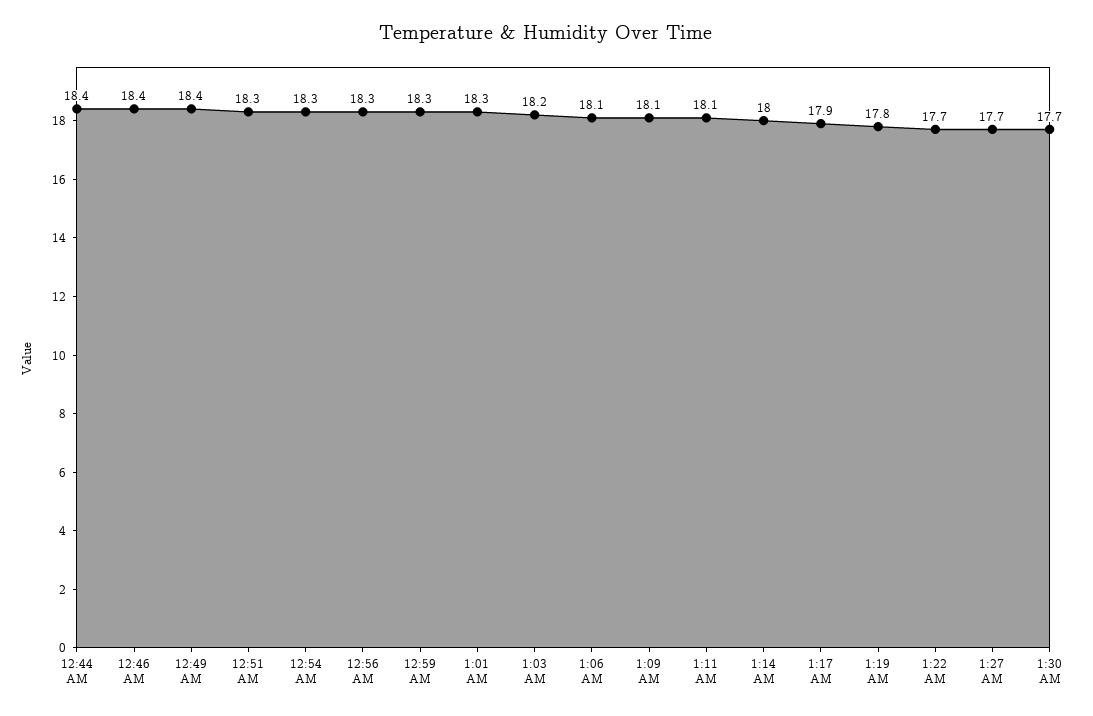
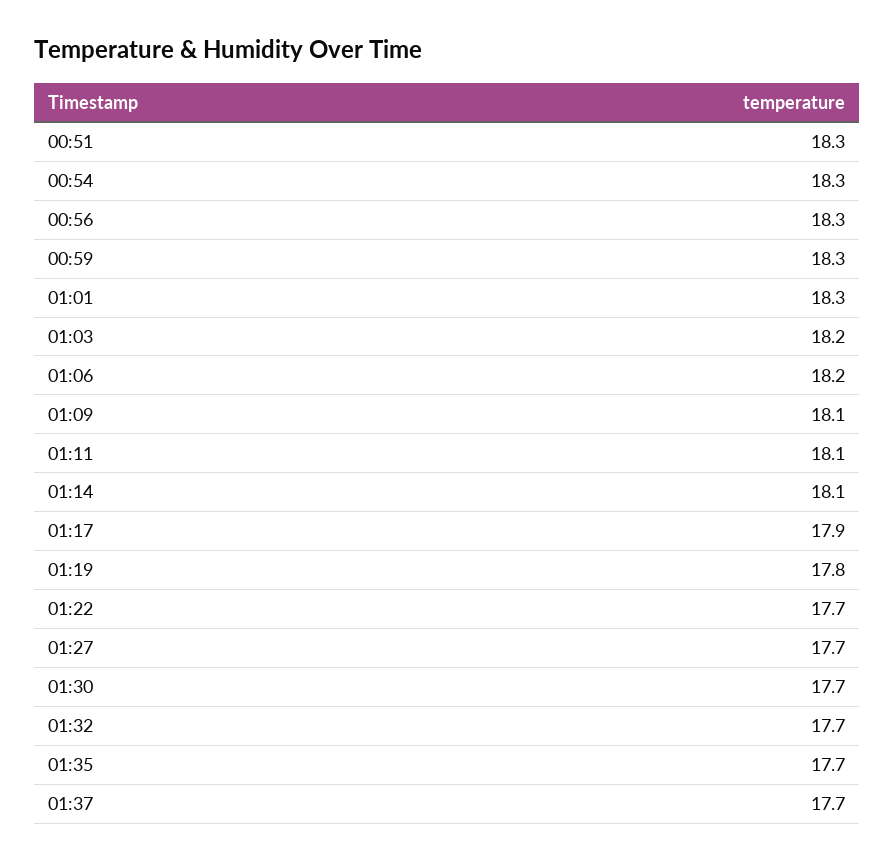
12:44 AM: 18.4 -> none
12:46 AM: 18.4 -> none
12:49 AM: 18.4 -> none
1:06 AM: 18.1 -> 18.2
1:14 AM: 18 -> 18.1
01:32: none -> 17.7
01:35: none -> 17.7
01:37: none -> 17.7

